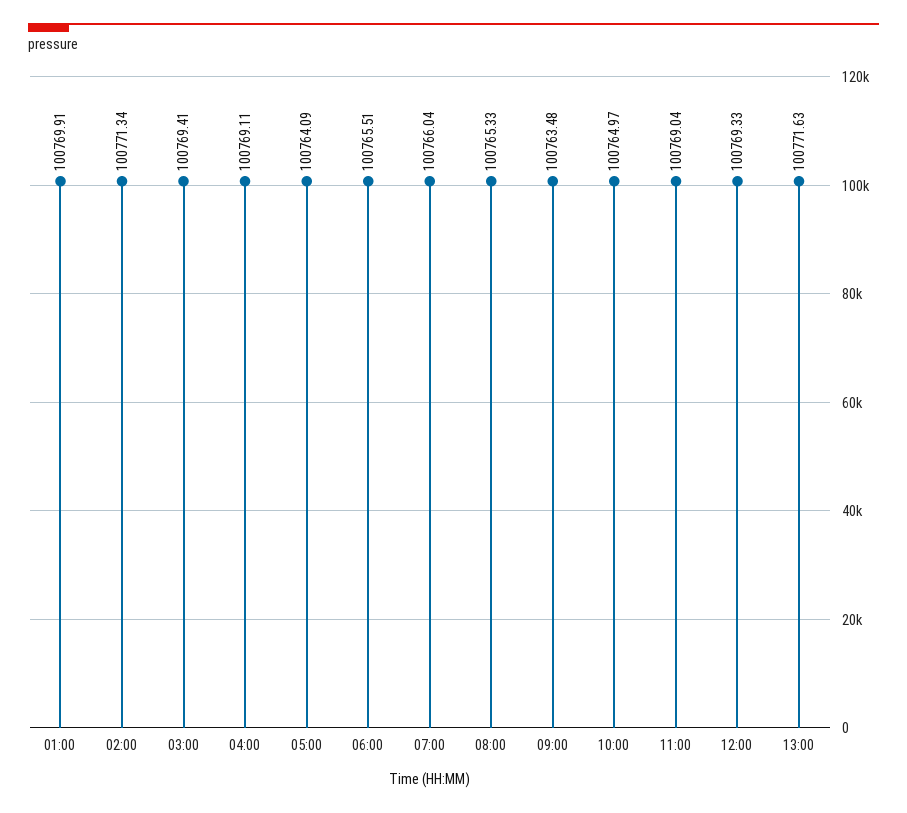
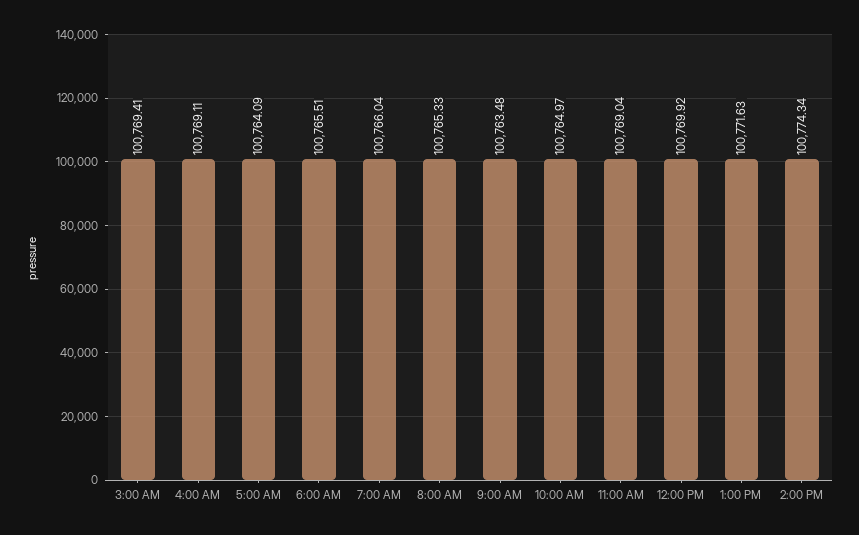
01:00: 100769.91 -> none
02:00: 100771.34 -> none
12:00: 100769.33 -> 100769.92
2:00 PM: none -> 100774.34

